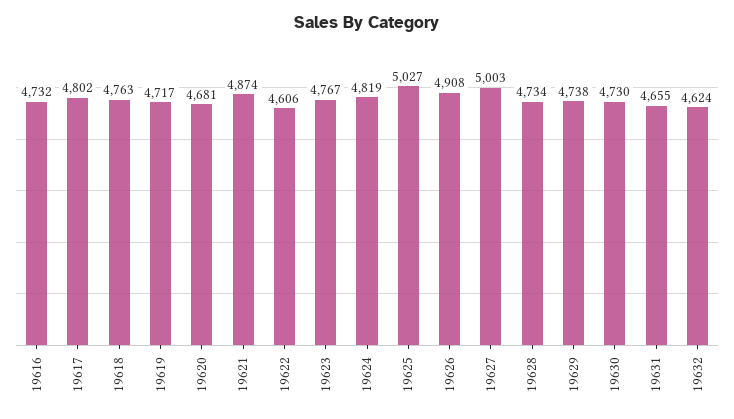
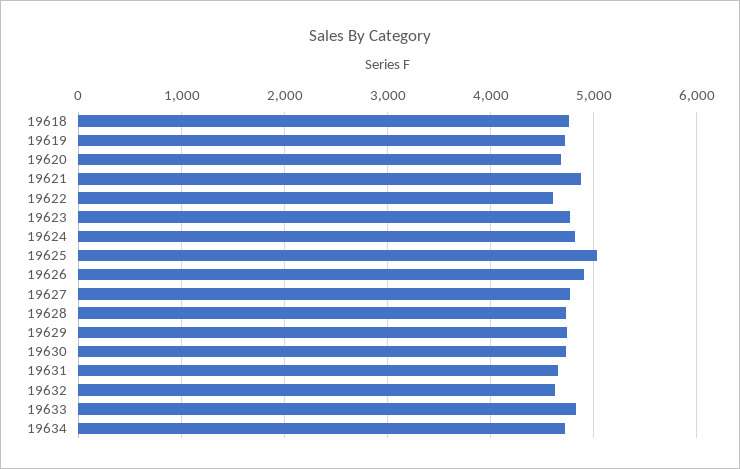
19616: 4732 -> none
19617: 4802 -> none
19627: 5003 -> 4800
19633: none -> 4800
19634: none -> 4700

